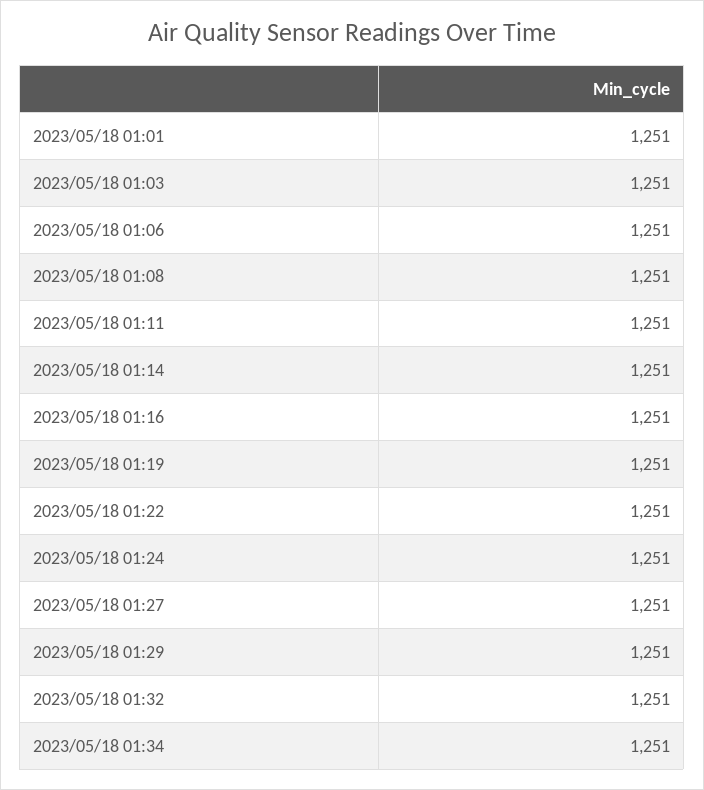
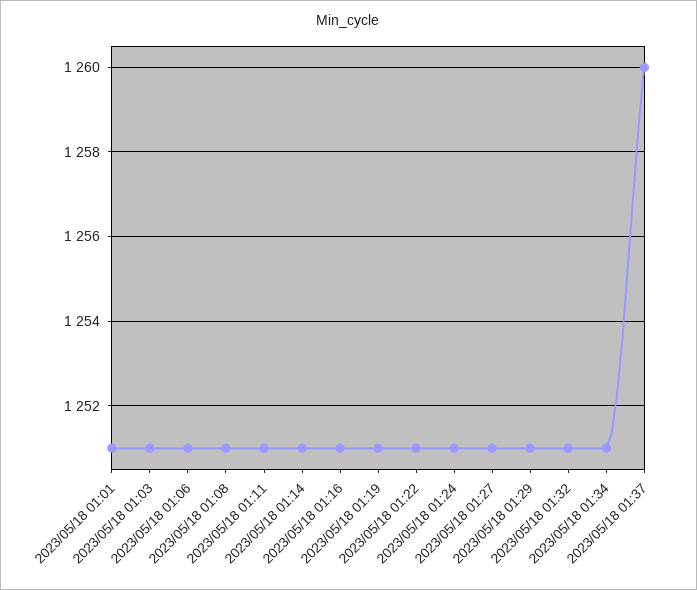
2023/05/18 01:37: none -> 1260

